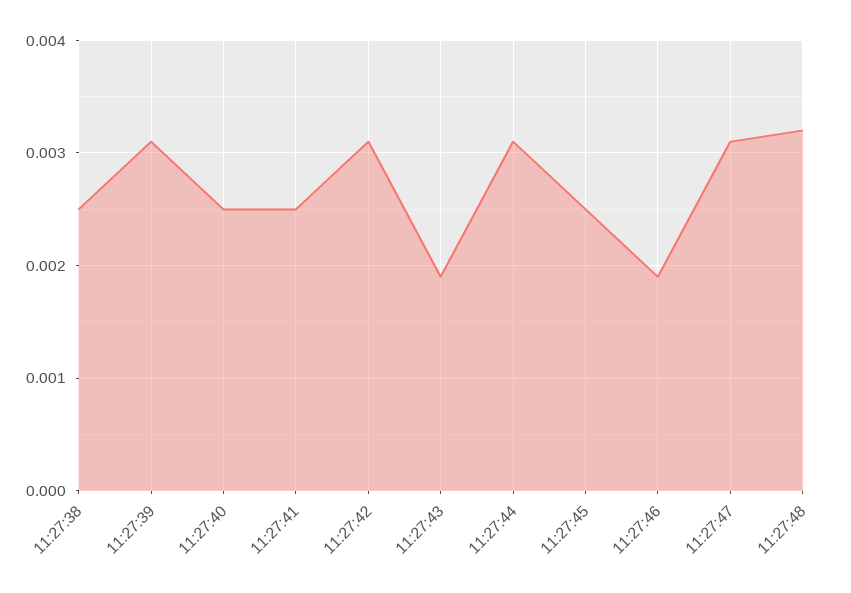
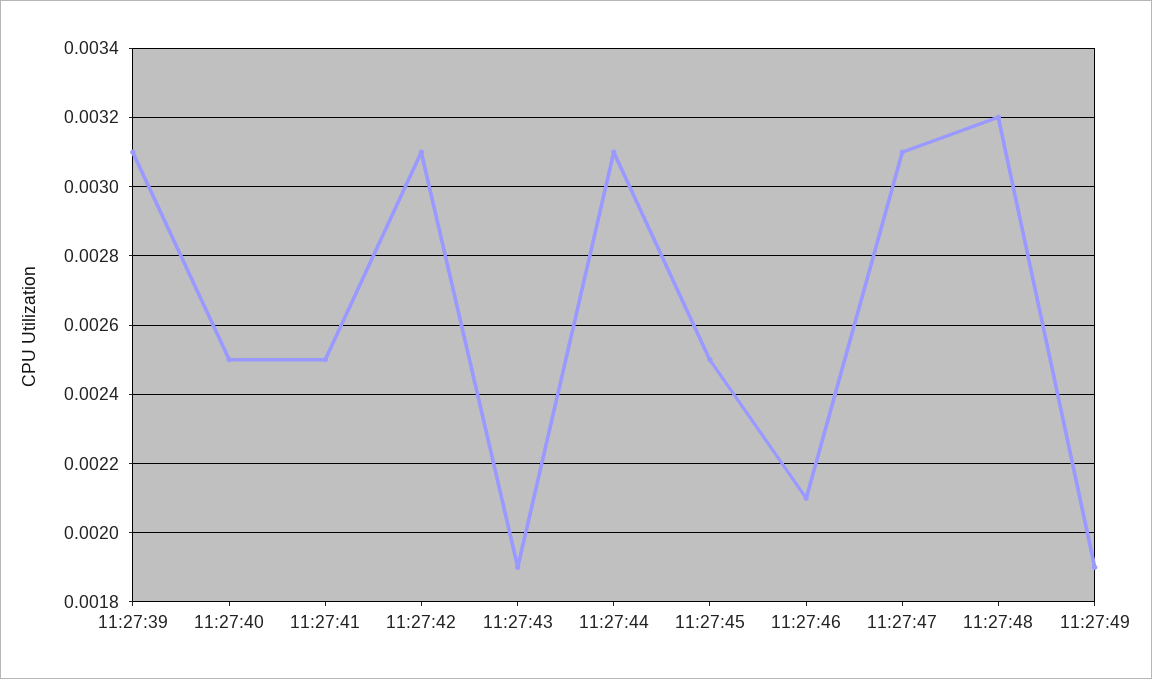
11:27:38: 0.0025 -> none
11:27:46: 0.0019 -> 0.0021
11:27:49: none -> 0.0019

